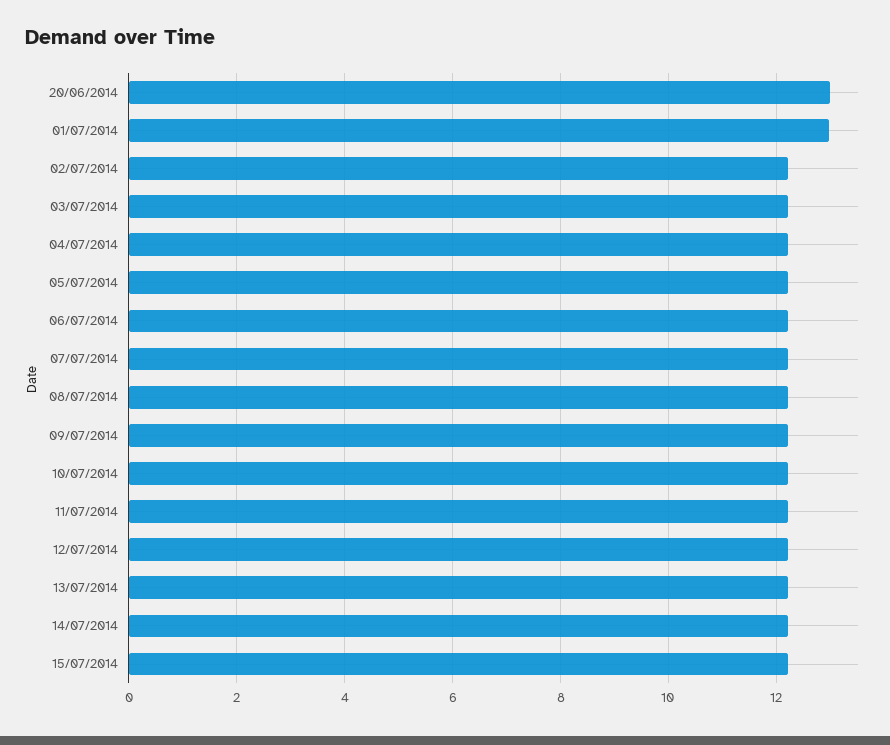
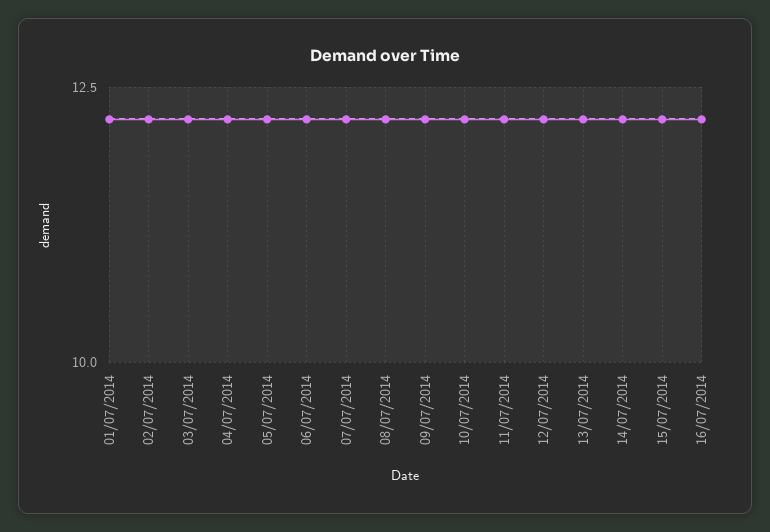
20/06/2014: 13 -> none
01/07/2014: 13 -> 12.25
16/07/2014: none -> 12.25

